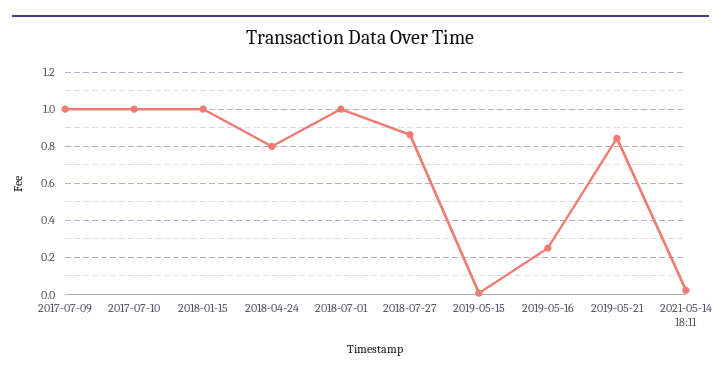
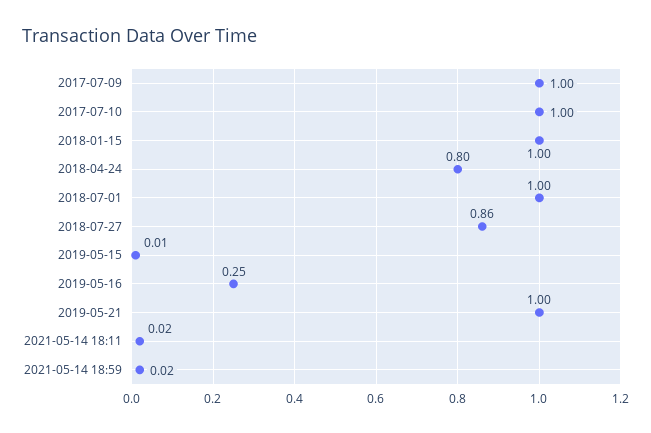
2019-05-21: 0.85 -> 1
2021-05-14 18:59: none -> 0.02

